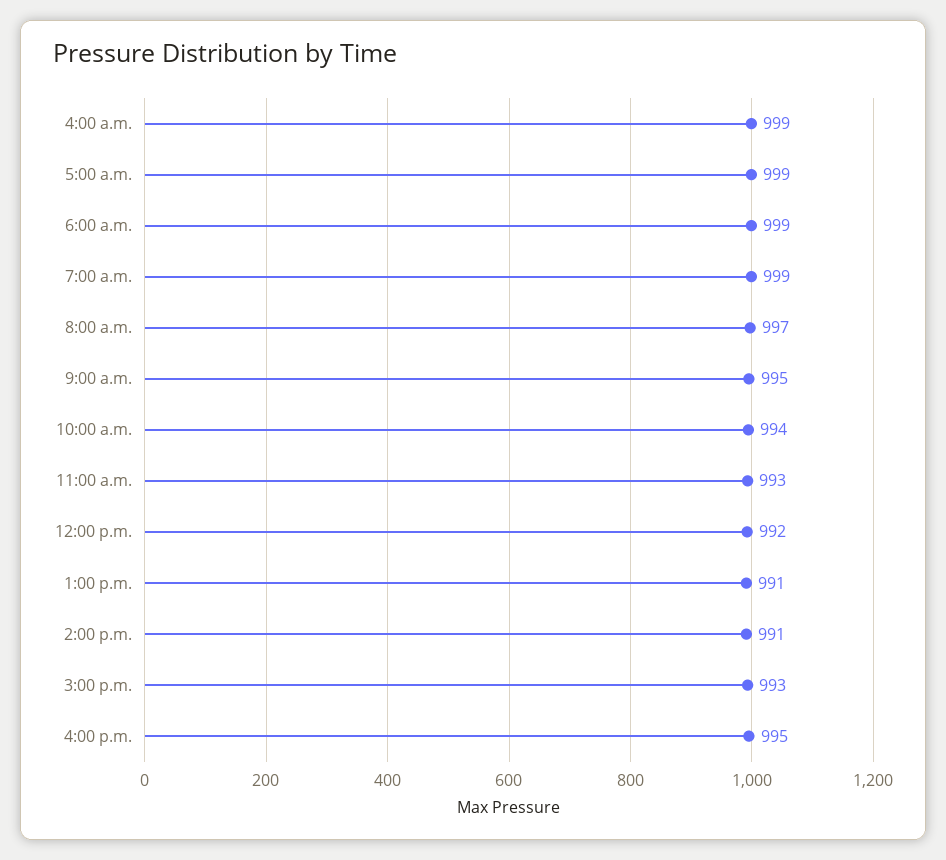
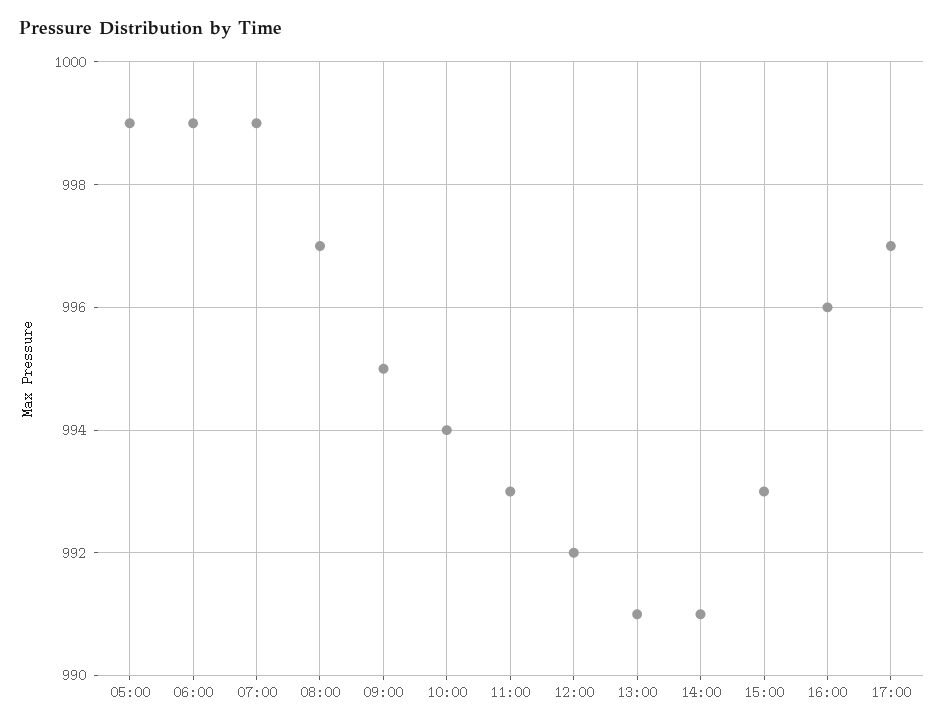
4:00 a.m.: 999 -> none
4:00 p.m.: 995 -> 996
17:00: none -> 997

